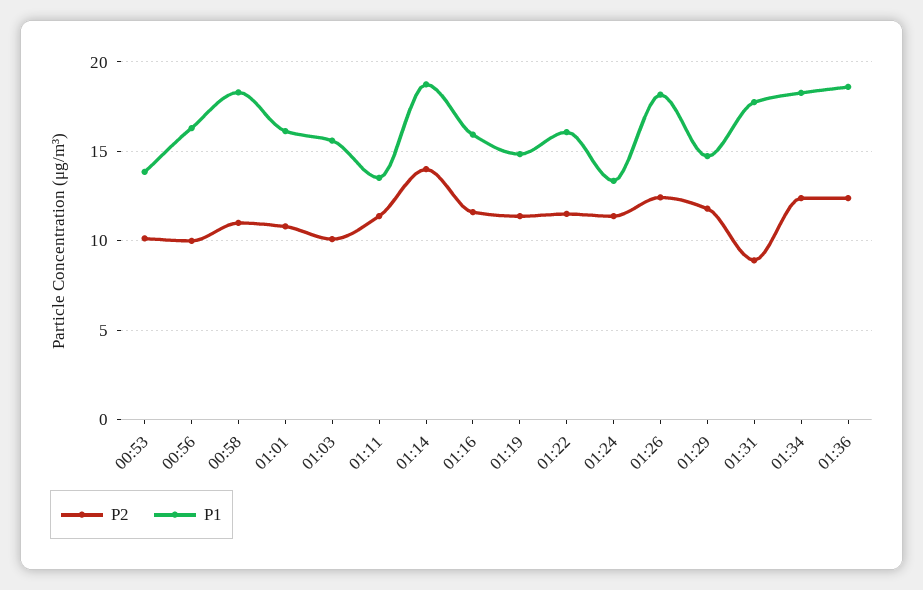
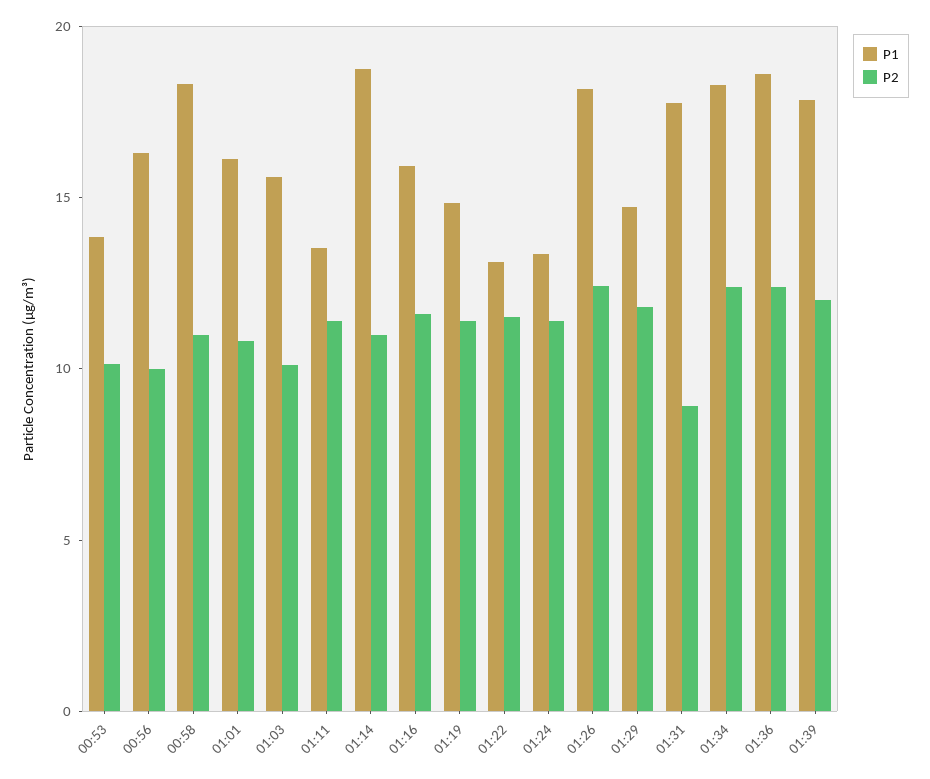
P2, 01:14: 14 -> 11
P1, 01:22: 16 -> 13
P1, 01:39: none -> 18
P2, 01:39: none -> 12

